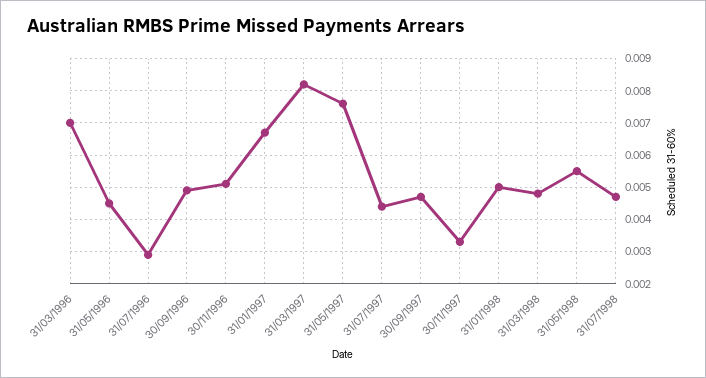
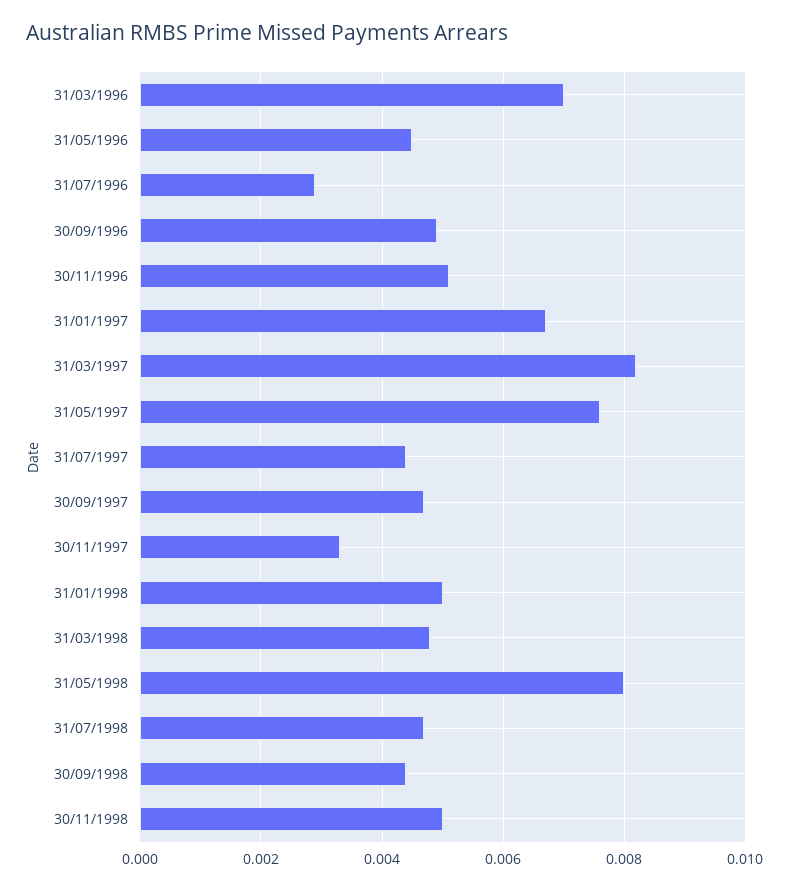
31/05/1998: 0.0055 -> 0.008
30/09/1998: none -> 0.0045
30/11/1998: none -> 0.005

